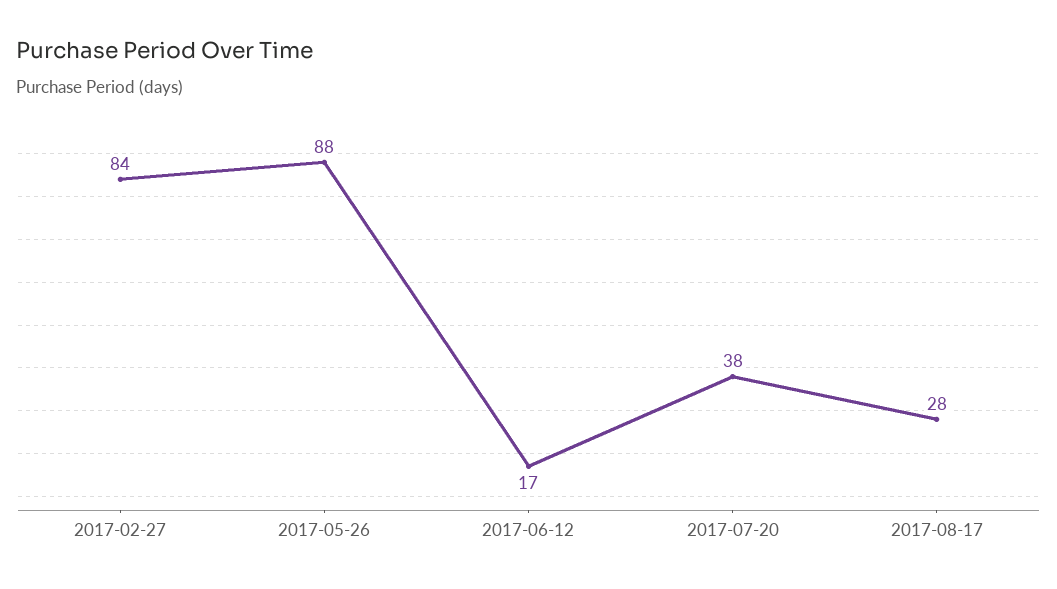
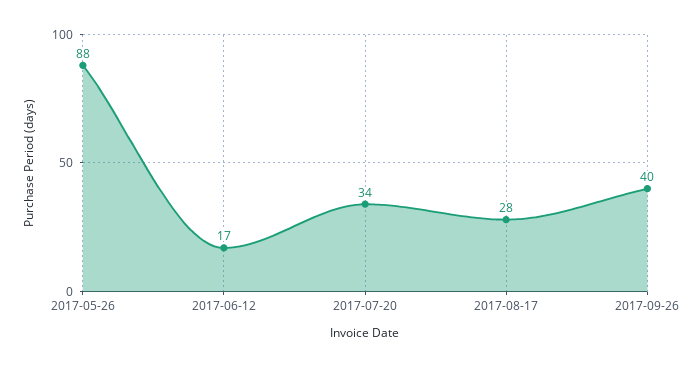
2017-02-27: 84 -> none
2017-07-20: 38 -> 34
2017-09-26: none -> 40

